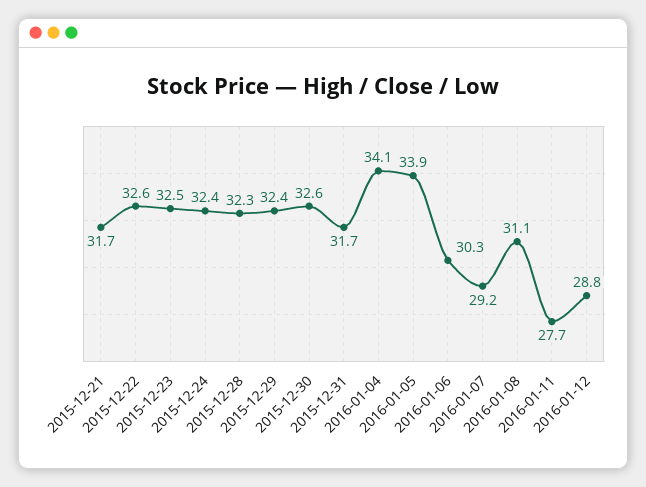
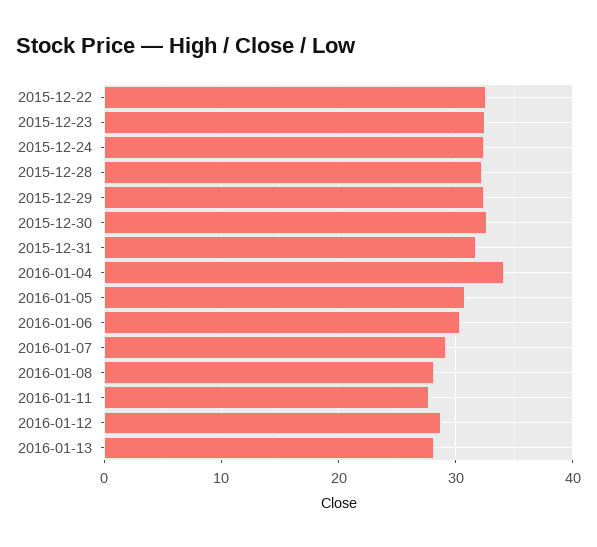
2015-12-21: 31.7 -> none
2016-01-05: 33.9 -> 31
2016-01-08: 31.1 -> 28
2016-01-13: none -> 28

